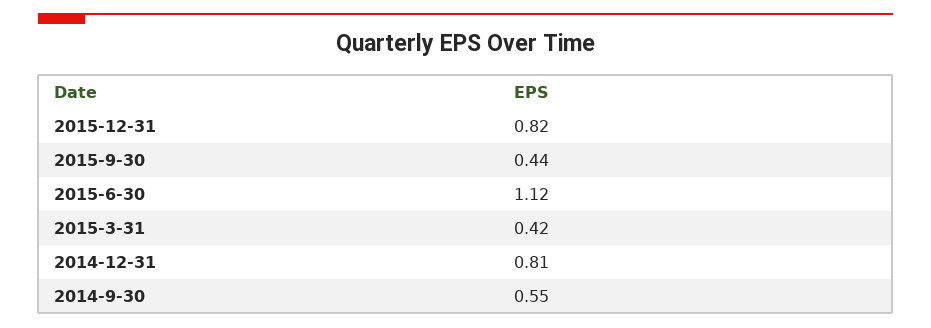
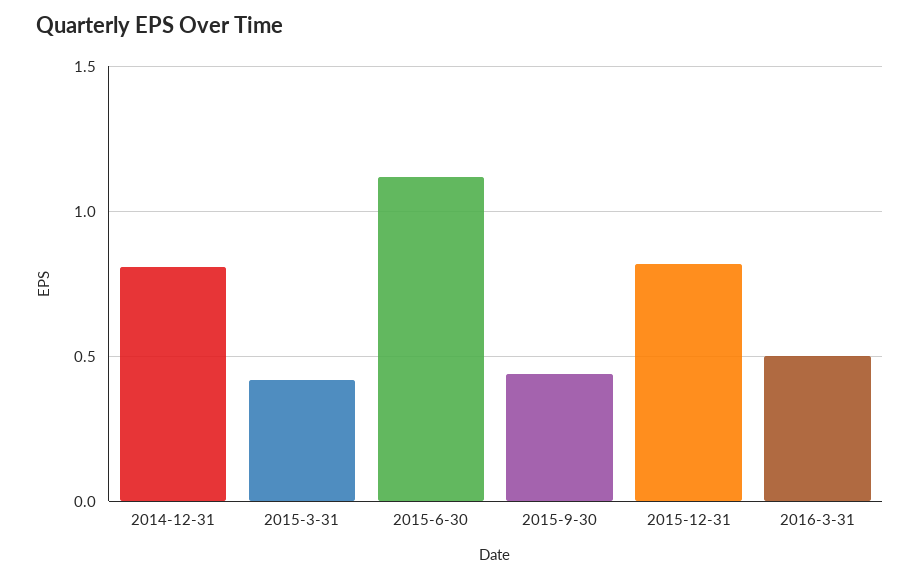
2014-9-30: 0.55 -> none
2016-3-31: none -> 0.5

